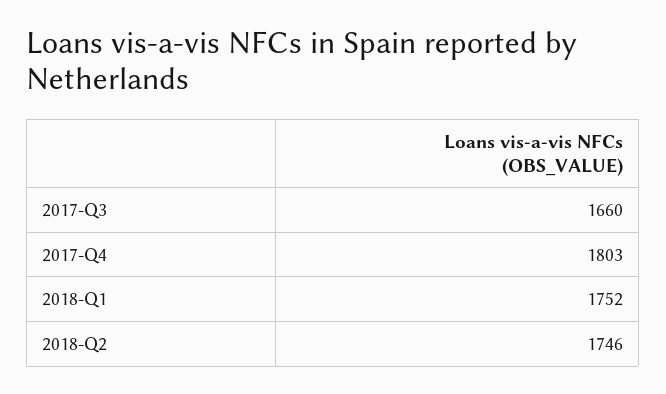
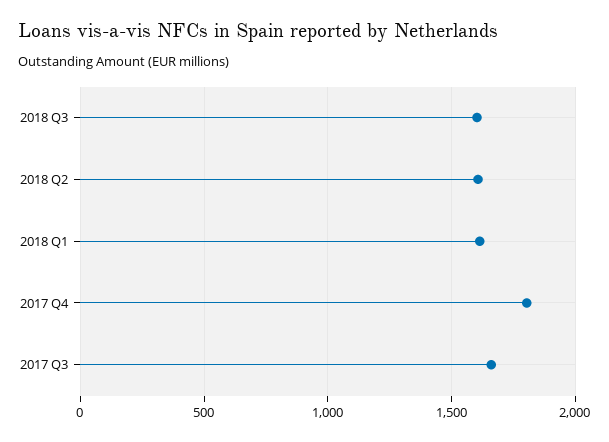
2018-Q1: 1752 -> 1600
2018-Q2: 1746 -> 1600
2018 Q3: none -> 1600

